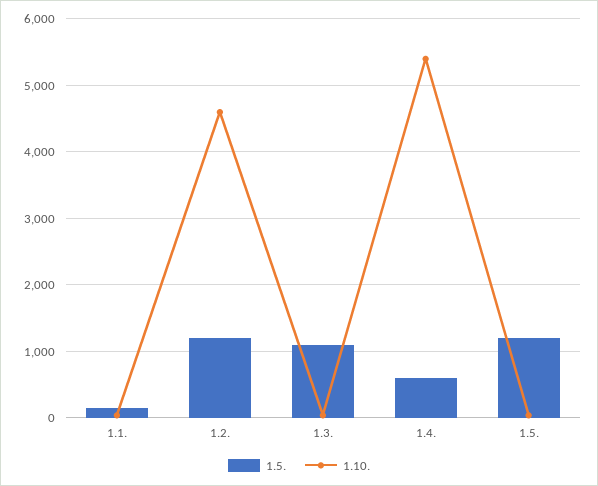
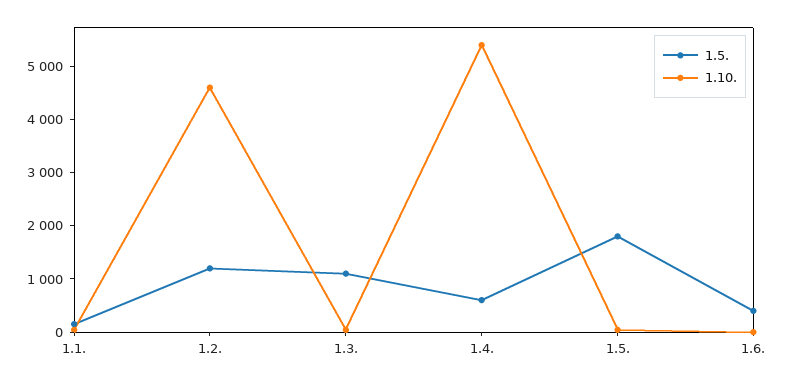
1.5., 1.5.: 1200 -> 1800
1.5., 1.6.: none -> 400
1.10., 1.6.: none -> 0

